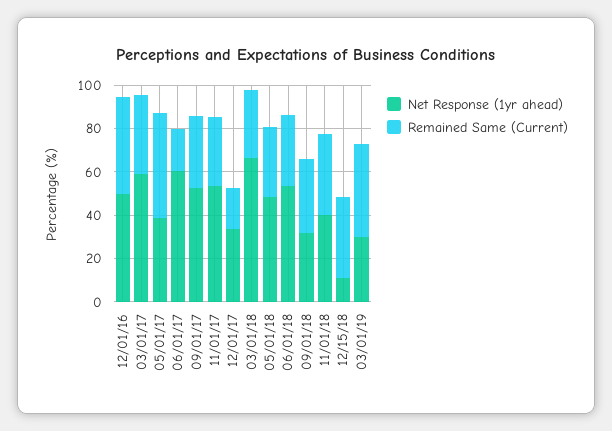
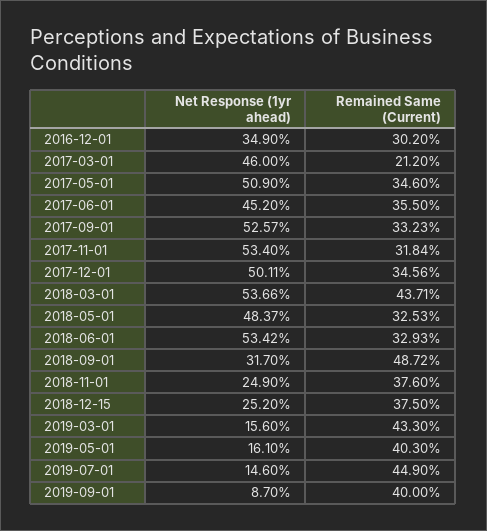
Net Response (1yr ahead), 12/01/16: 50 -> 34.9
Remained Same (Current), 12/01/16: 45 -> 30.2
Net Response (1yr ahead), 03/01/17: 60 -> 46
Remained Same (Current), 03/01/17: 35 -> 21.2
Net Response (1yr ahead), 05/01/17: 40 -> 50.9
Remained Same (Current), 05/01/17: 50 -> 34.6
Net Response (1yr ahead), 06/01/17: 60 -> 45.2
Remained Same (Current), 06/01/17: 20 -> 35.5
Net Response (1yr ahead), 12/01/17: 35 -> 50.11
Remained Same (Current), 12/01/17: 20 -> 34.56
Net Response (1yr ahead), 03/01/18: 65 -> 53.66
Remained Same (Current), 03/01/18: 30 -> 43.71
Remained Same (Current), 09/01/18: 35 -> 48.72
Net Response (1yr ahead), 11/01/18: 40 -> 24.9
Net Response (1yr ahead), 12/15/18: 10 -> 25.2
Net Response (1yr ahead), 03/01/19: 30 -> 15.6
Net Response (1yr ahead), 2019-05-01: none -> 16.1
Remained Same (Current), 2019-05-01: none -> 40.3
Net Response (1yr ahead), 2019-07-01: none -> 14.6
Remained Same (Current), 2019-07-01: none -> 44.9
Net Response (1yr ahead), 2019-09-01: none -> 8.7
Remained Same (Current), 2019-09-01: none -> 40

